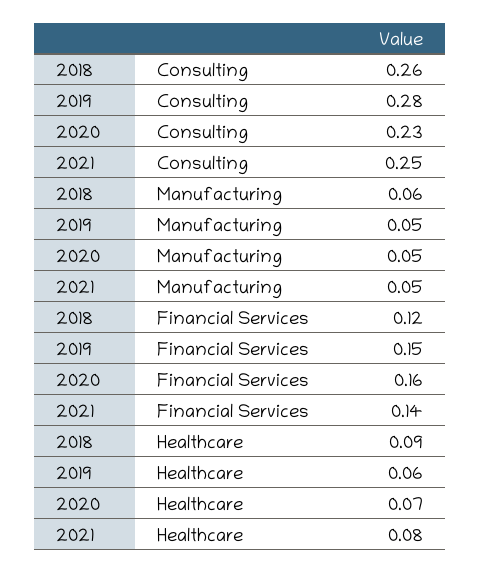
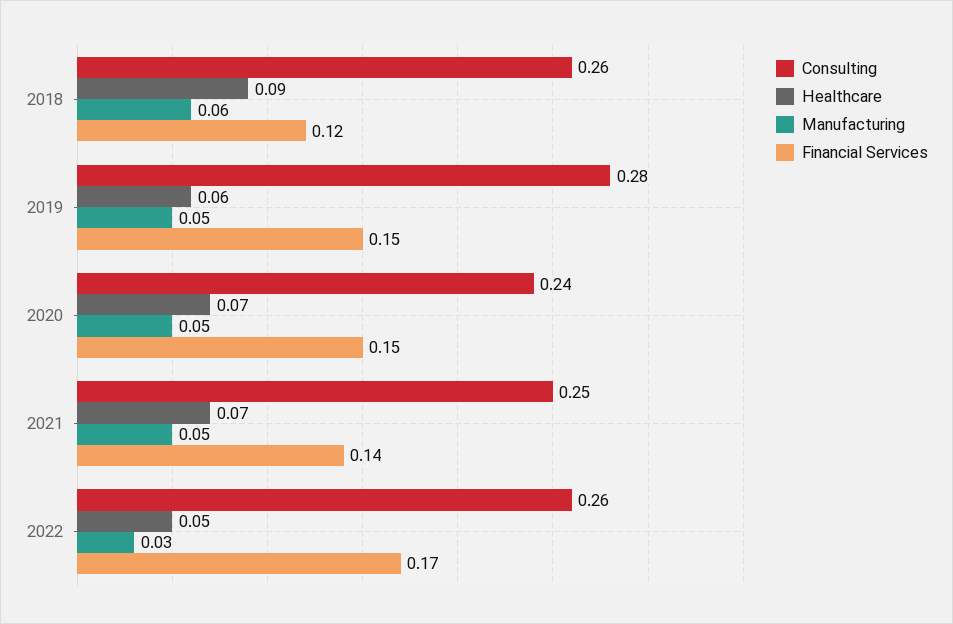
Consulting, 2020: 0.23 -> 0.24
Financial Services, 2020: 0.16 -> 0.15
Healthcare, 2021: 0.08 -> 0.07
Consulting, 2022: none -> 0.26
Healthcare, 2022: none -> 0.05
Manufacturing, 2022: none -> 0.03
Financial Services, 2022: none -> 0.17

